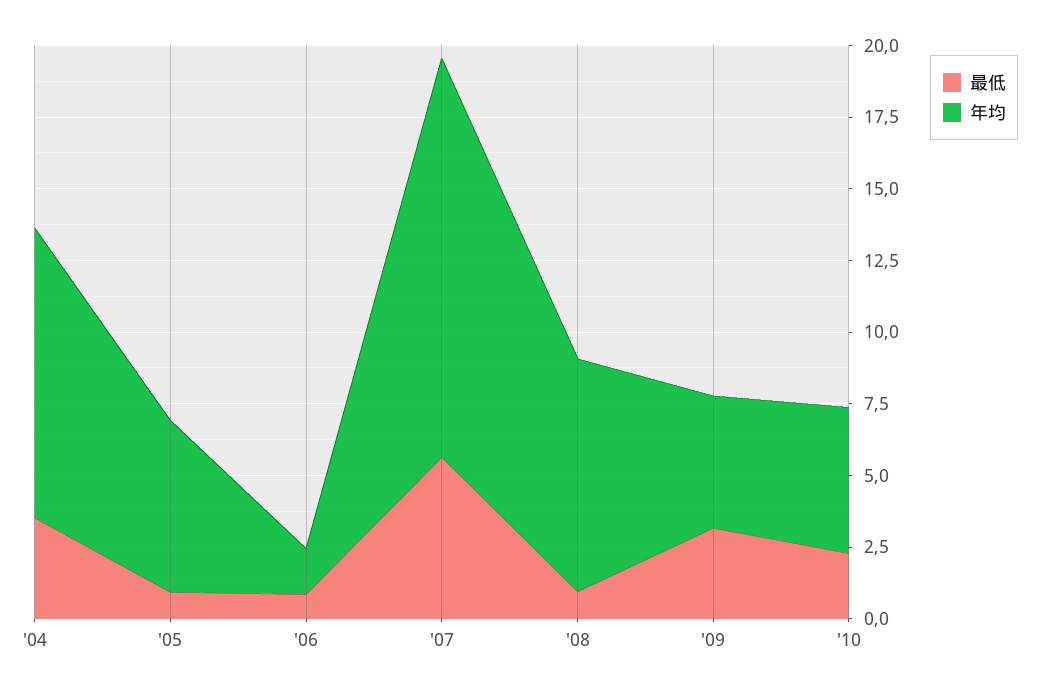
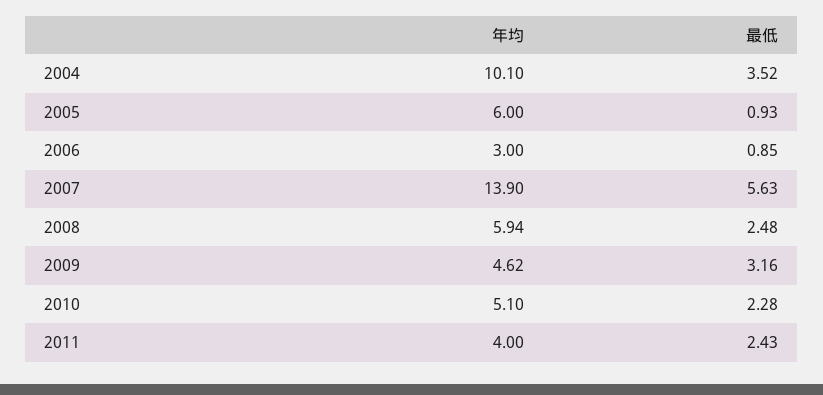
年均, '06: 1.5 -> 3
最低, '08: 1 -> 2.48
年均, '08: 8 -> 5.94
年均, 2011: none -> 4
最低, 2011: none -> 2.43

